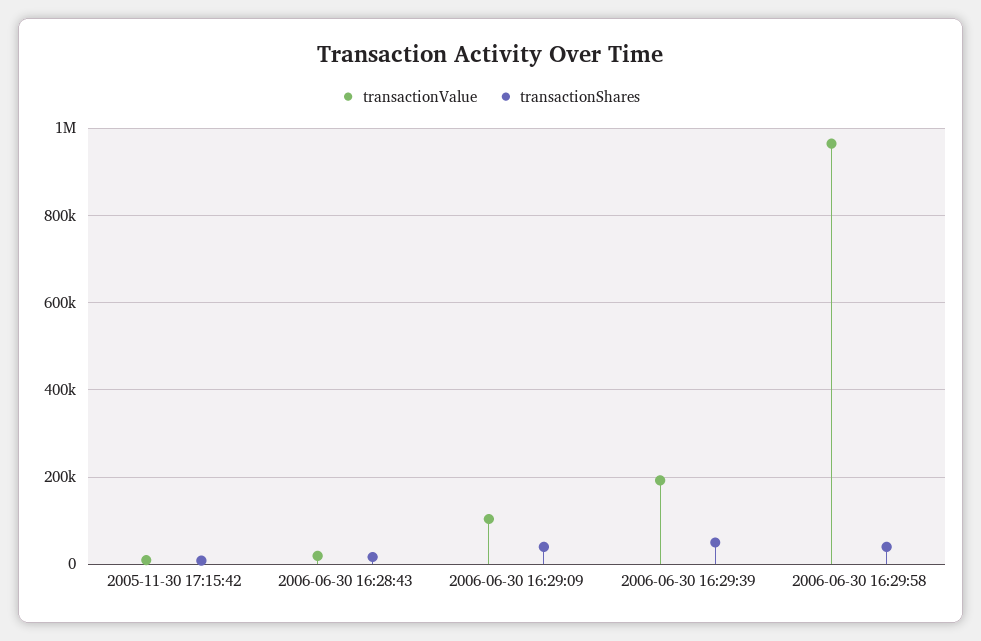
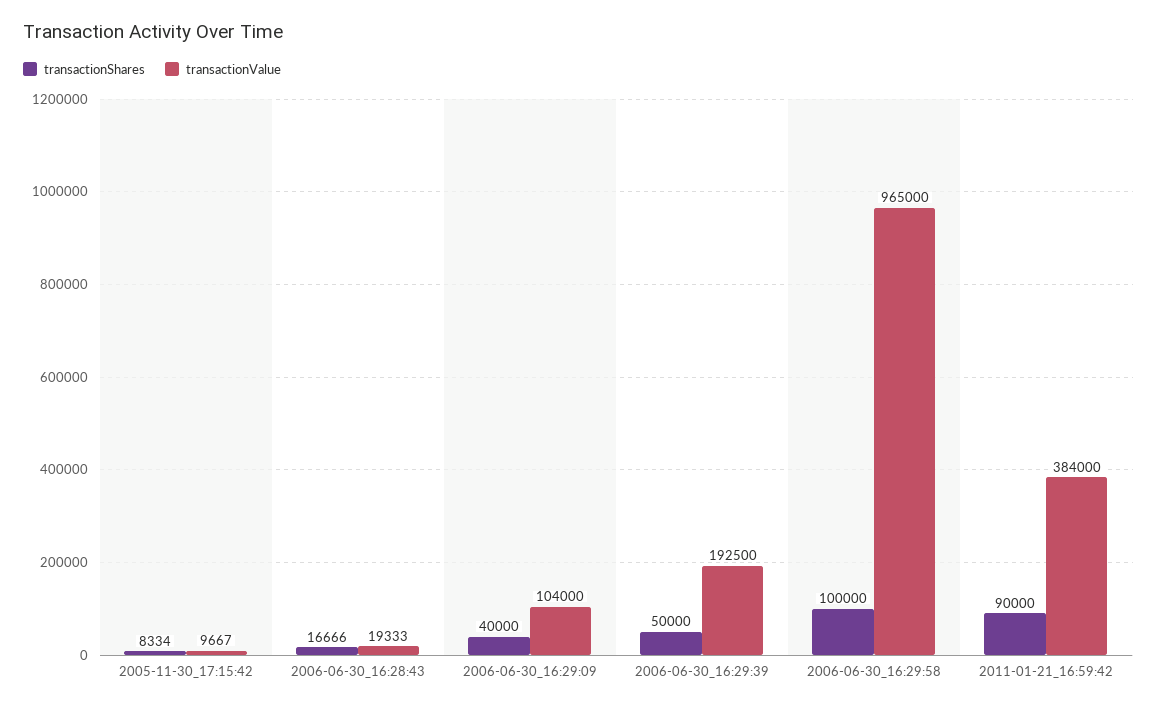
transactionShares, 2006-06-30 16:29:58: 40000 -> 100000
transactionShares, 2011-01-21_16:59:42: none -> 90000
transactionValue, 2011-01-21_16:59:42: none -> 384000

